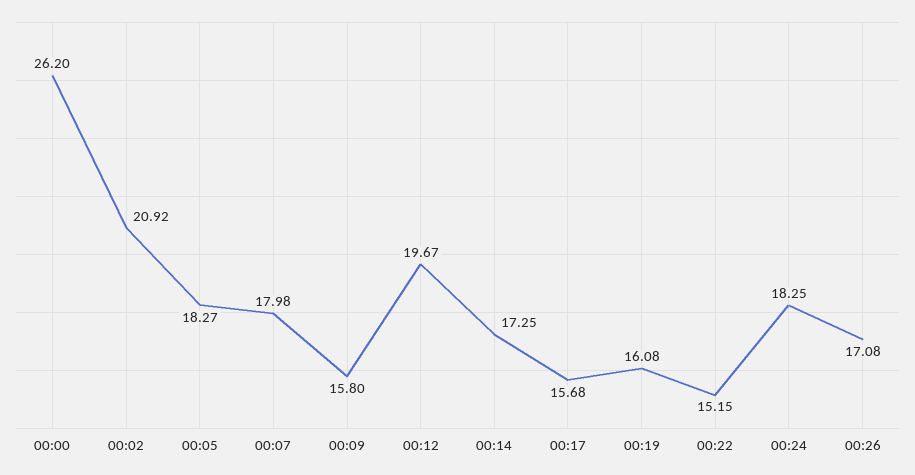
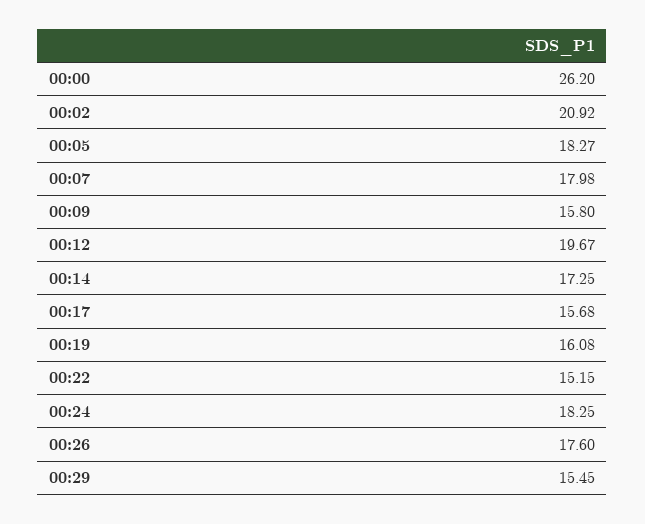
00:26: 17.08 -> 17.6
00:29: none -> 15.45

